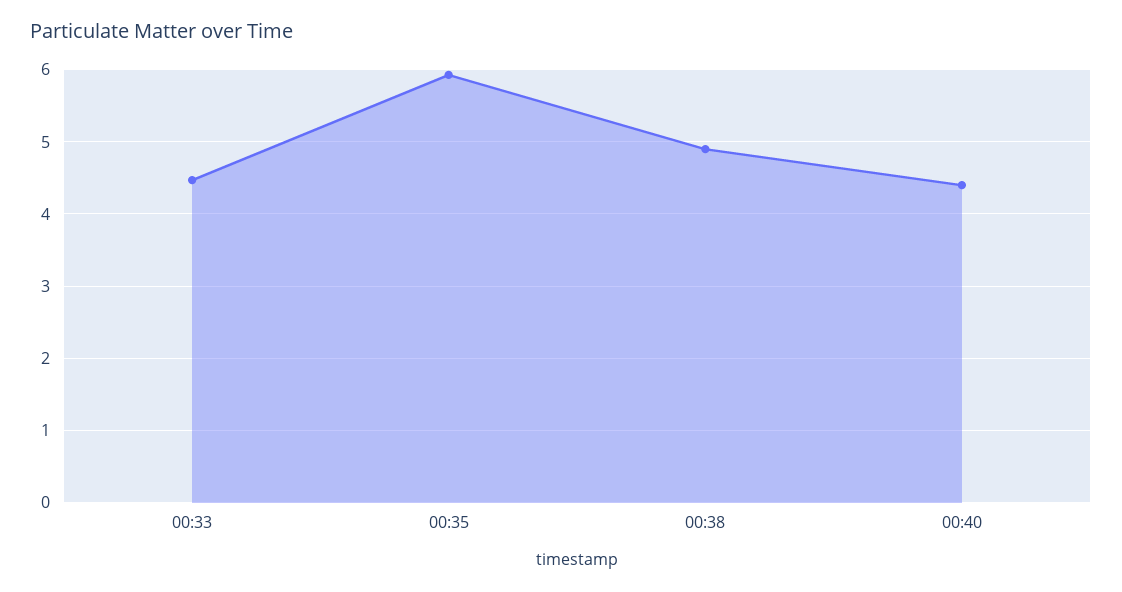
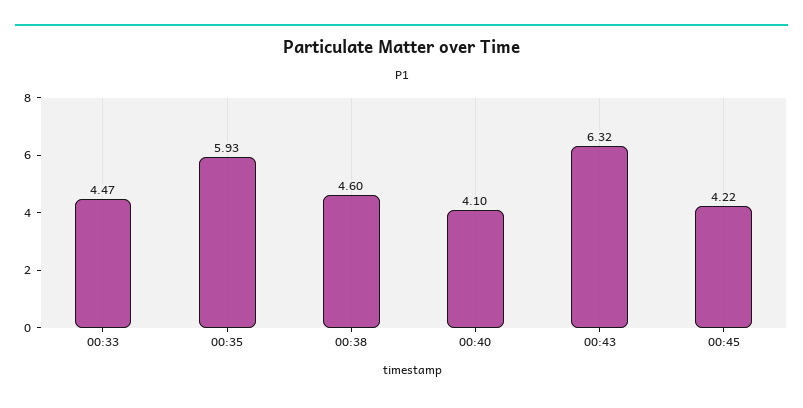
00:38: 4.9 -> 4.6
00:40: 4.4 -> 4.1
00:43: none -> 6.32
00:45: none -> 4.22

